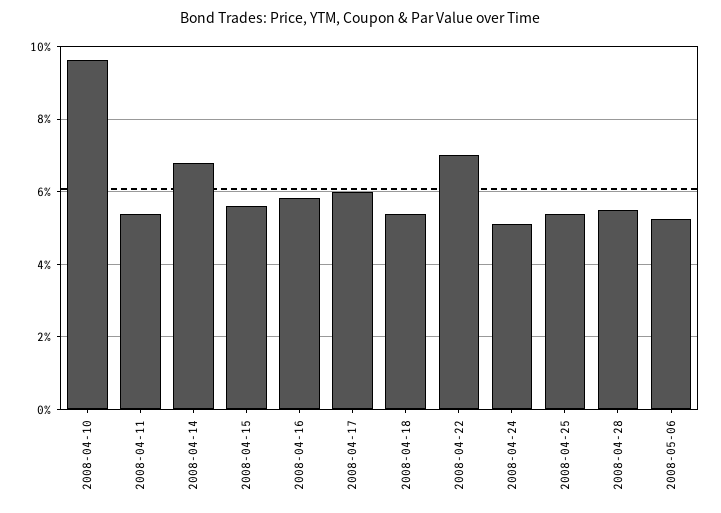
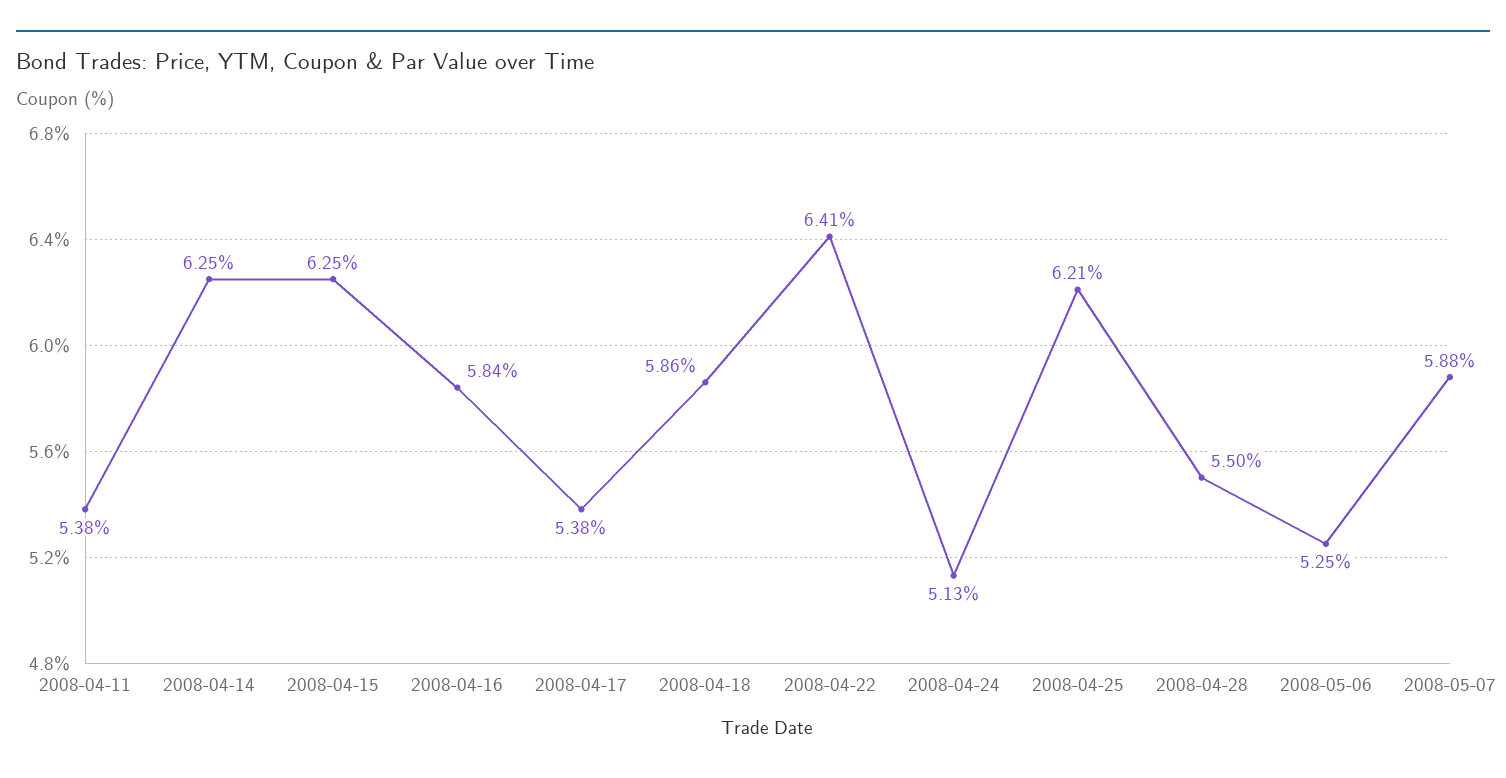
2008-04-10: 9.6 -> none
2008-04-14: 6.8 -> 6.25
2008-04-15: 5.6 -> 6.25
2008-04-17: 6 -> 5.38
2008-04-18: 5.4 -> 5.86
2008-04-22: 7 -> 6.41
2008-04-25: 5.4 -> 6.21
2008-05-07: none -> 5.88

